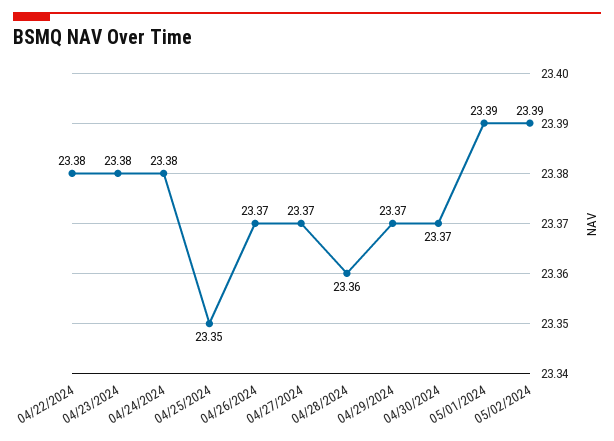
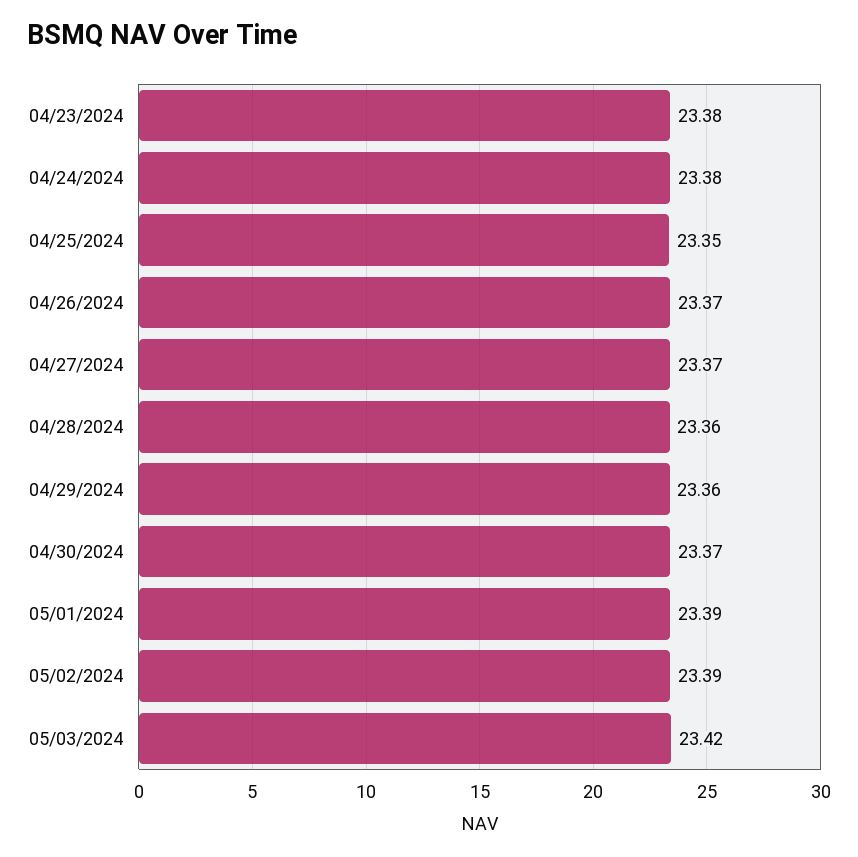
04/22/2024: 23.38 -> none
04/29/2024: 23.37 -> 23.36
05/03/2024: none -> 23.42

